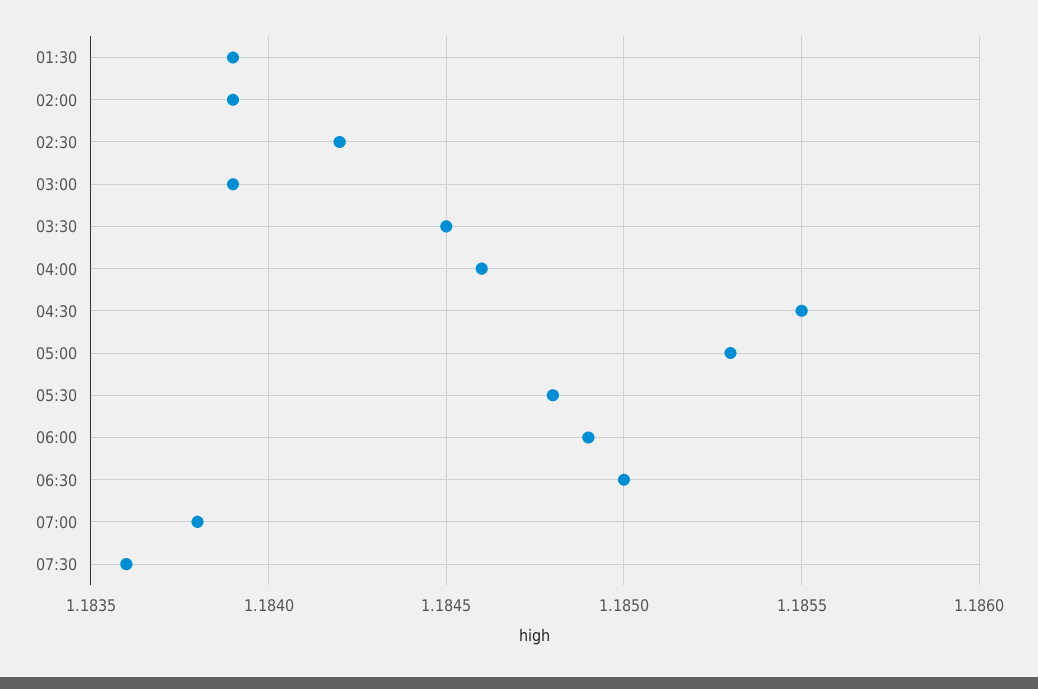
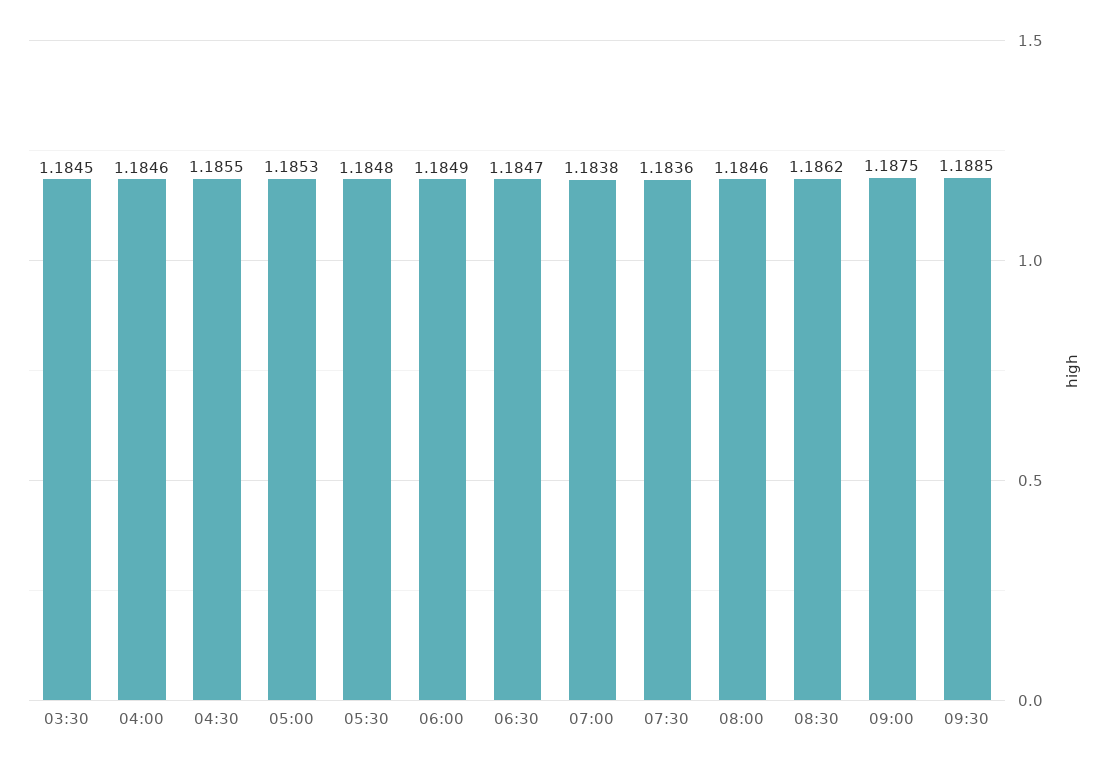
01:30: 1.1839 -> none
02:00: 1.1839 -> none
02:30: 1.1842 -> none
03:00: 1.1839 -> none
06:30: 1.185 -> 1.1847
08:00: none -> 1.1846
08:30: none -> 1.1862
09:00: none -> 1.1875
09:30: none -> 1.1885

